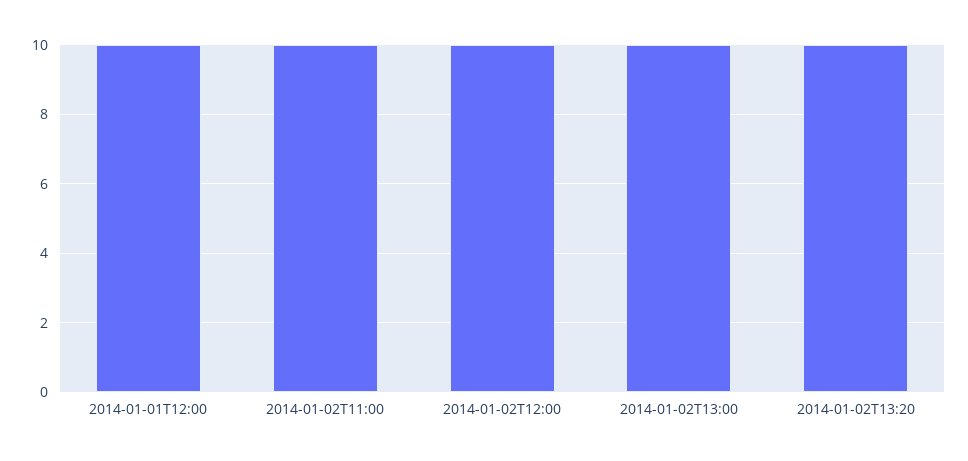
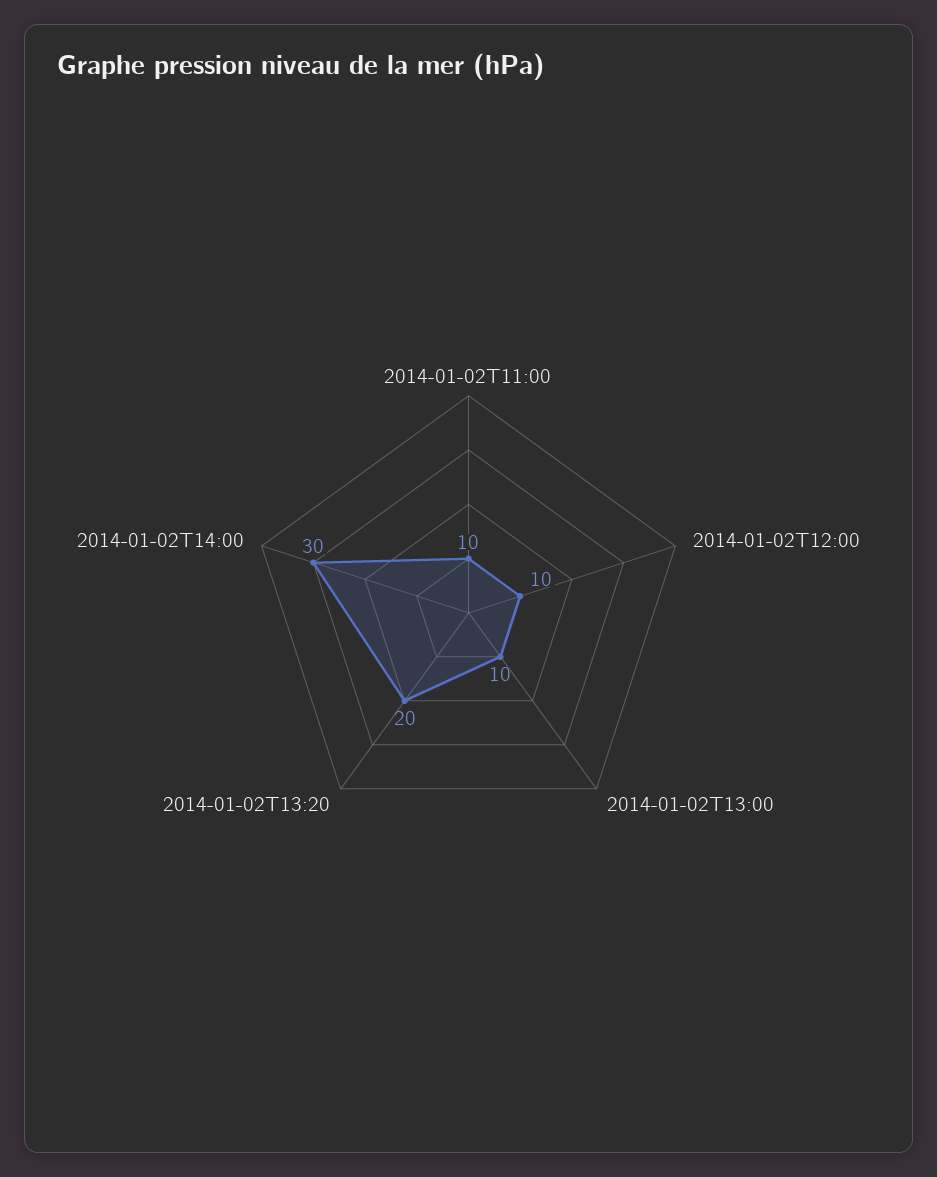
2014-01-01T12:00: 10 -> none
2014-01-02T13:20: 10 -> 20
2014-01-02T14:00: none -> 30

